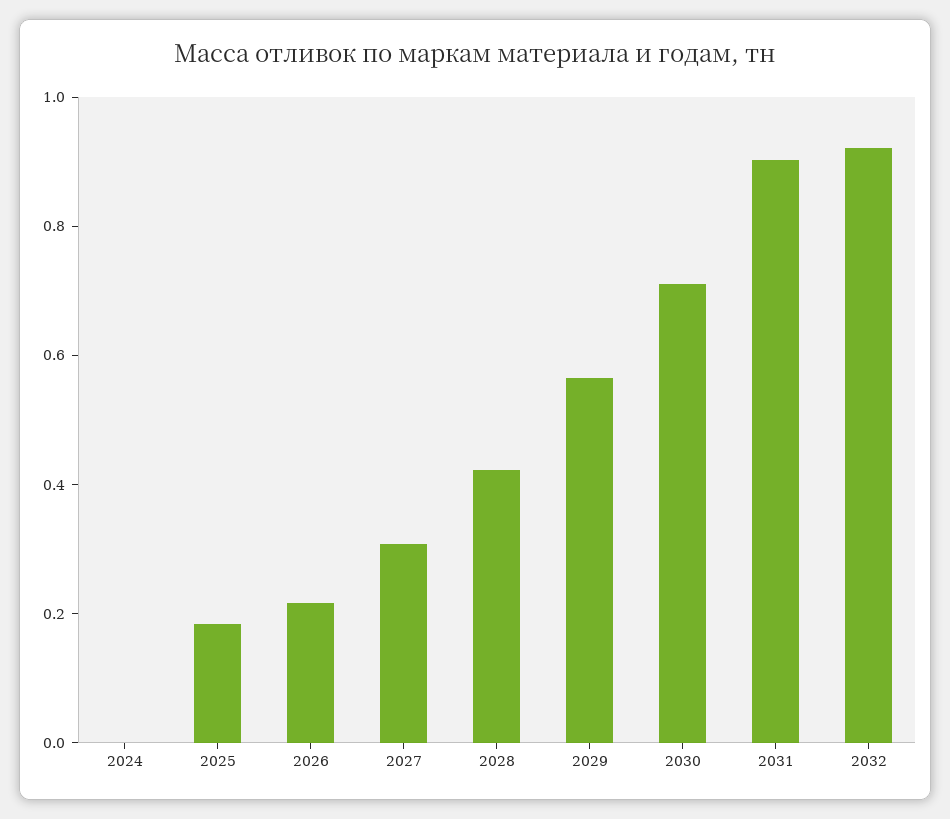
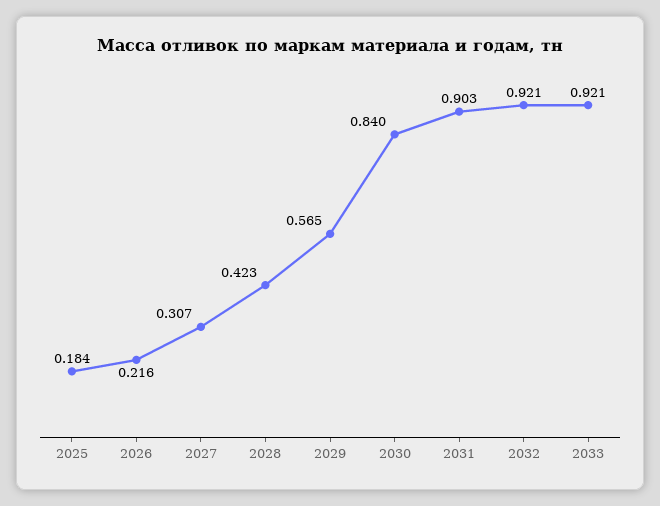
2024: 0 -> none
2030: 0.7 -> 0.84
2033: none -> 0.921

